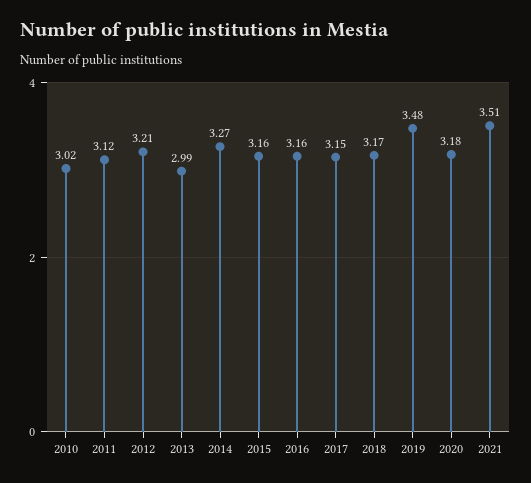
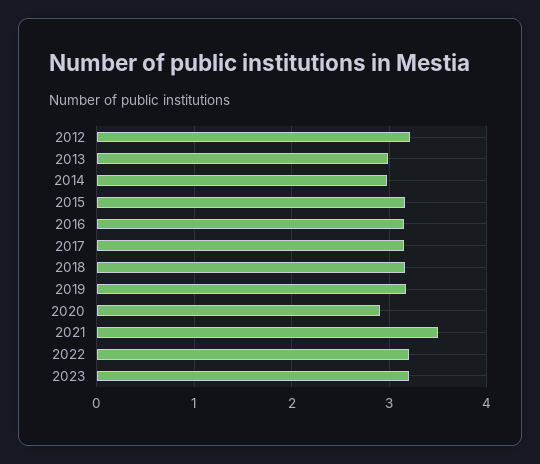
2010: 3.02 -> none
2011: 3.12 -> none
2014: 3.27 -> 3
2019: 3.48 -> 3.2
2020: 3.18 -> 2.9
2022: none -> 3.2
2023: none -> 3.2

